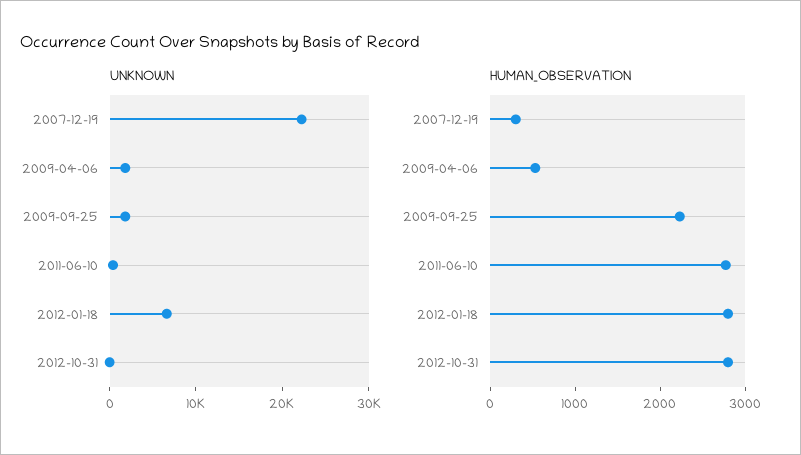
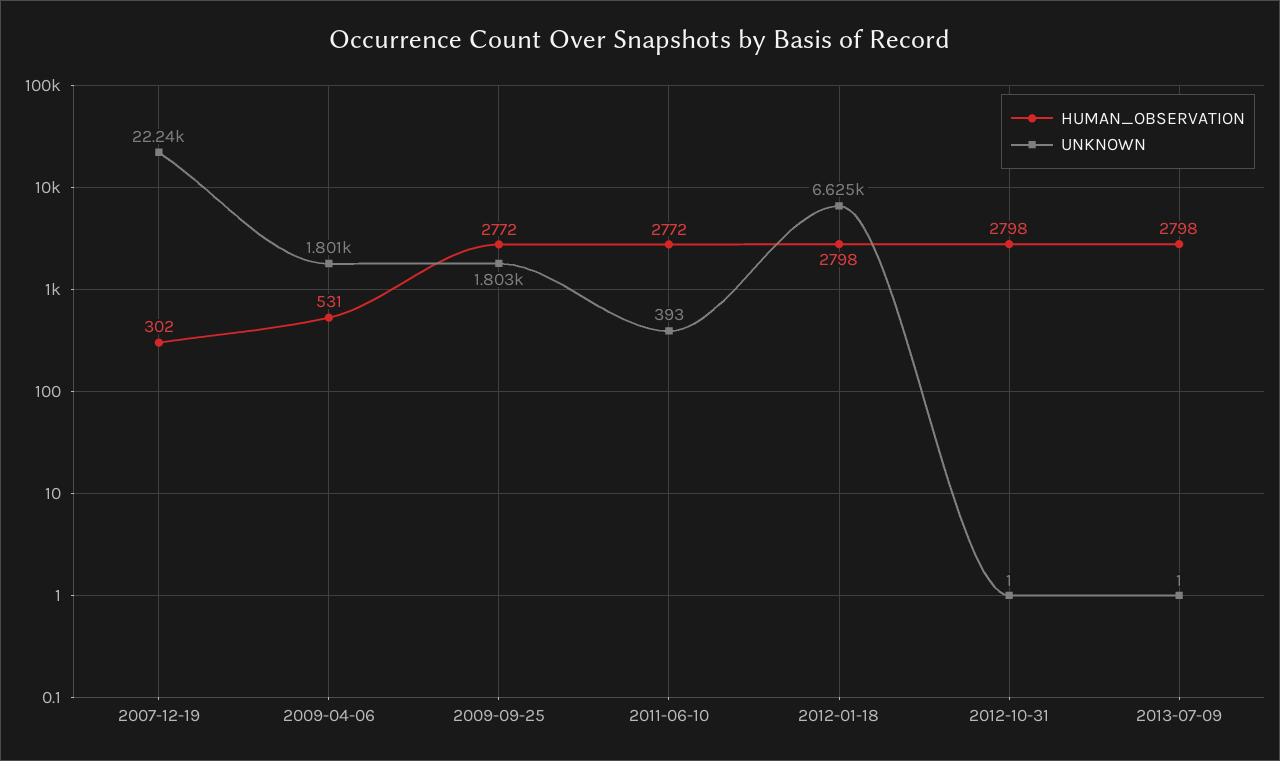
HUMAN_OBSERVATION, 2009-09-25: 2200 -> 2772
HUMAN_OBSERVATION, 2013-07-09: none -> 2798
UNKNOWN, 2013-07-09: none -> 1

